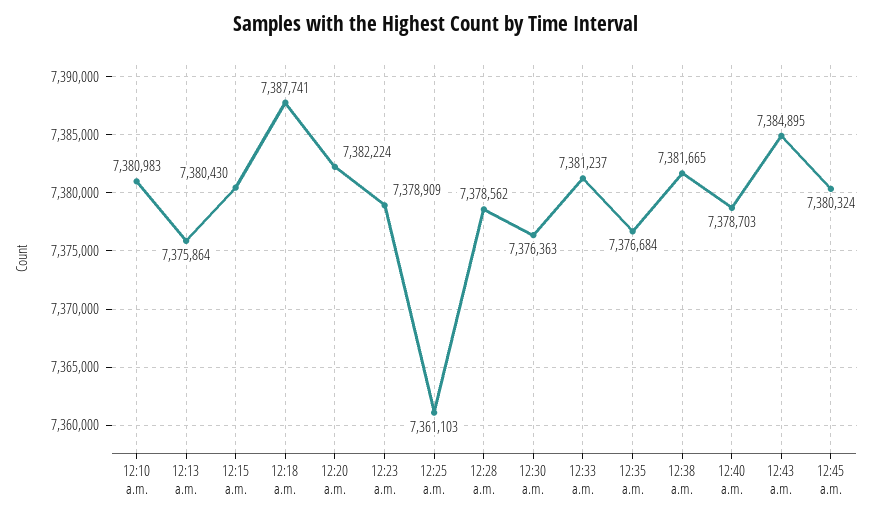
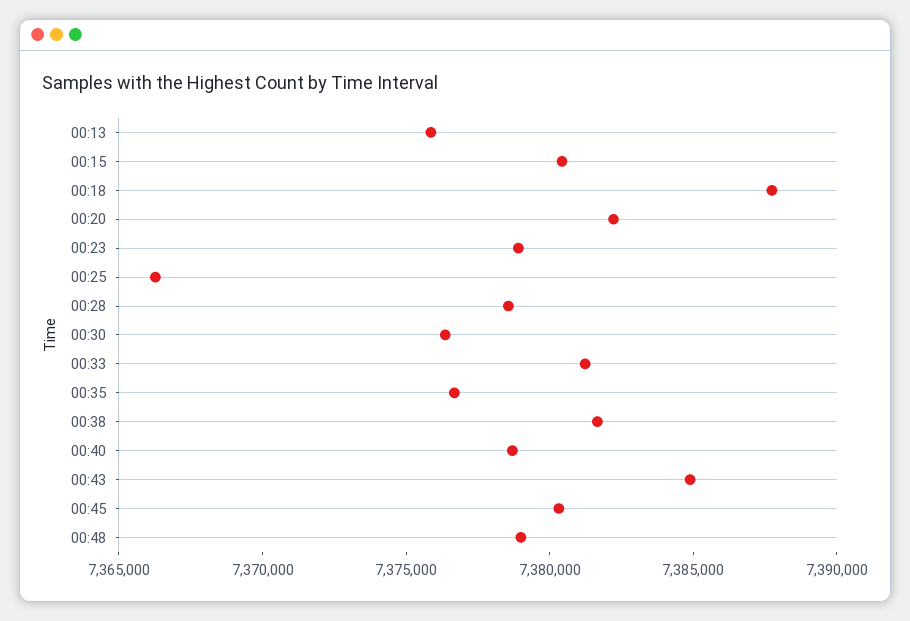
12:10 a.m.: 7380983 -> none
12:25 a.m.: 7361103 -> 7366000
00:48: none -> 7379000

